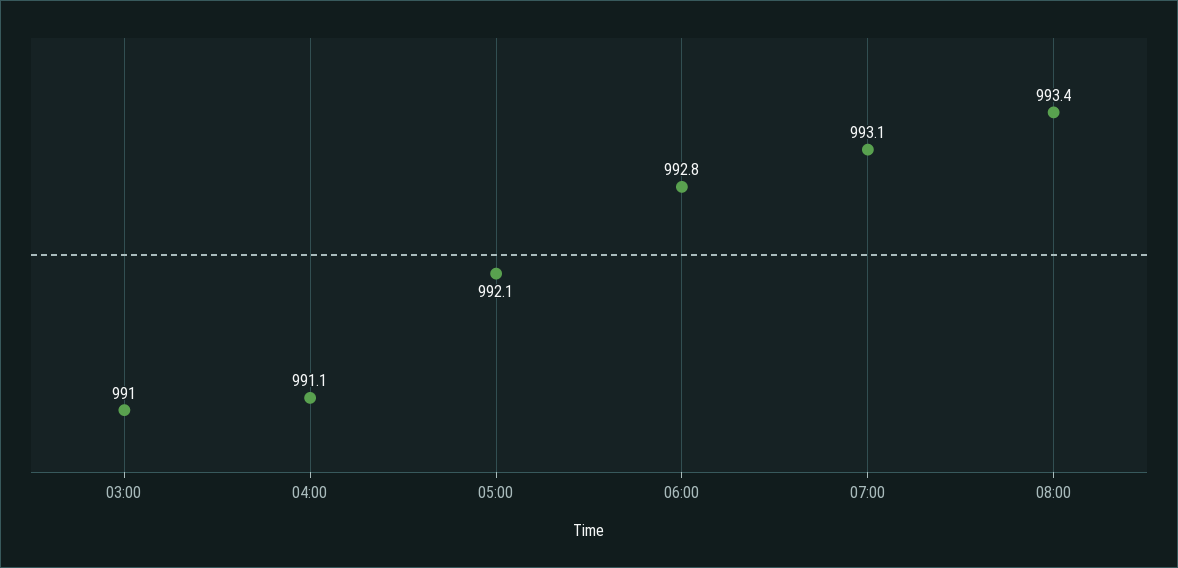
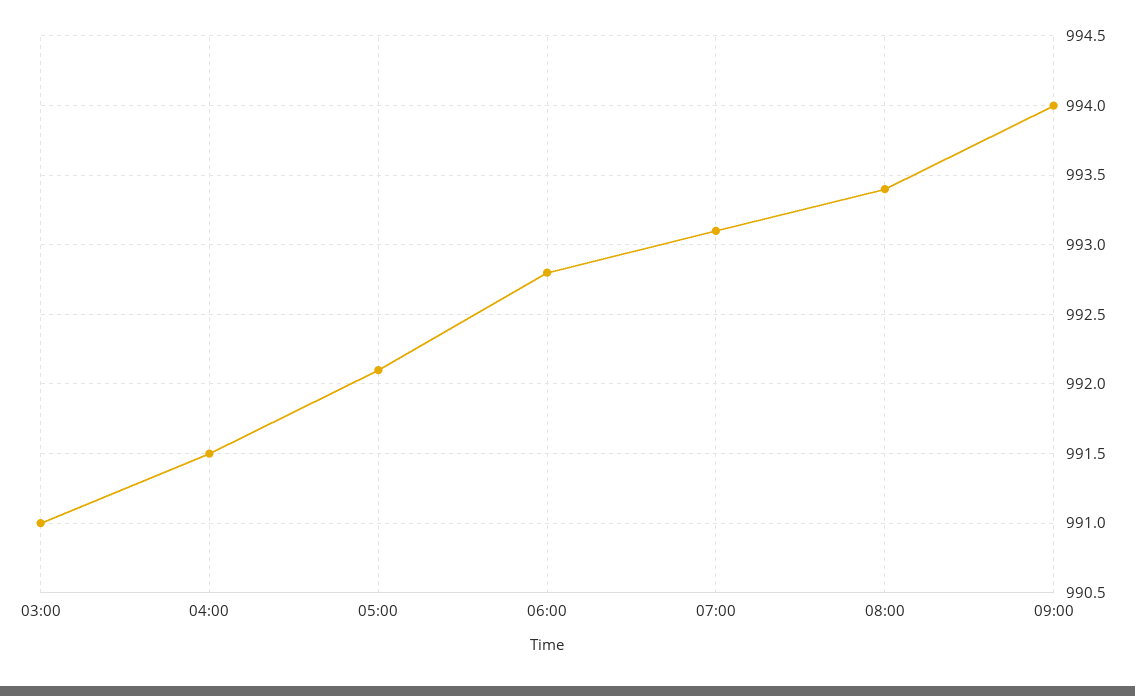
04:00: 991.1 -> 991.5
09:00: none -> 994

